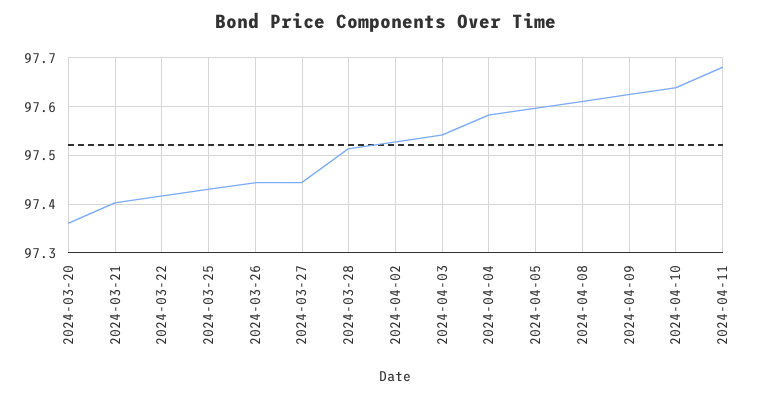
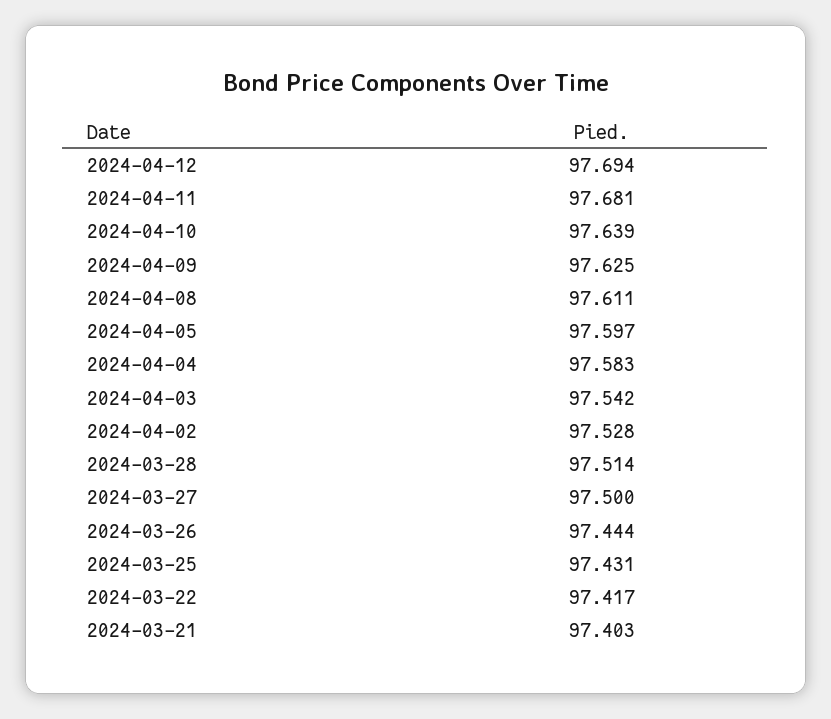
2024-03-20: 97.36 -> none
2024-03-27: 97.44 -> 97.5
2024-04-12: none -> 97.694

